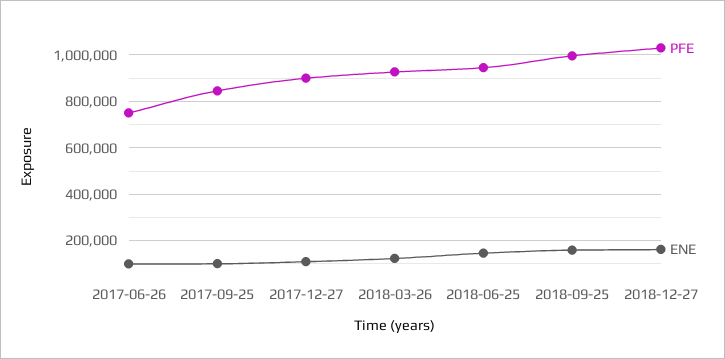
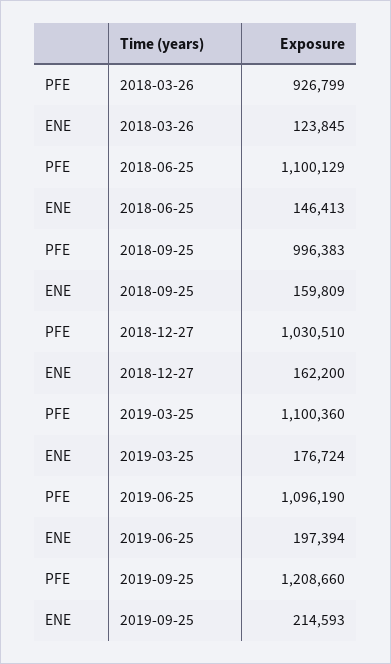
PFE, 2017-06-26: 750000 -> none
ENE, 2017-06-26: 100000 -> none
PFE, 2017-09-25: 850000 -> none
ENE, 2017-09-25: 100000 -> none
PFE, 2017-12-27: 900000 -> none
ENE, 2017-12-27: 100000 -> none
PFE, 2018-06-25: 950000 -> 1100129
PFE, 2019-03-25: none -> 1100360
ENE, 2019-03-25: none -> 176724
PFE, 2019-06-25: none -> 1096190
ENE, 2019-06-25: none -> 197394
PFE, 2019-09-25: none -> 1208660
ENE, 2019-09-25: none -> 214593

